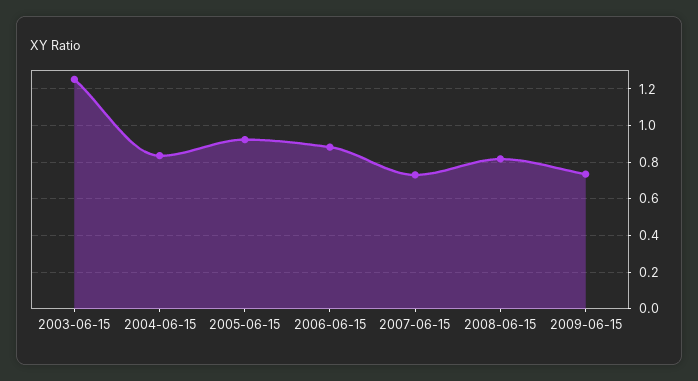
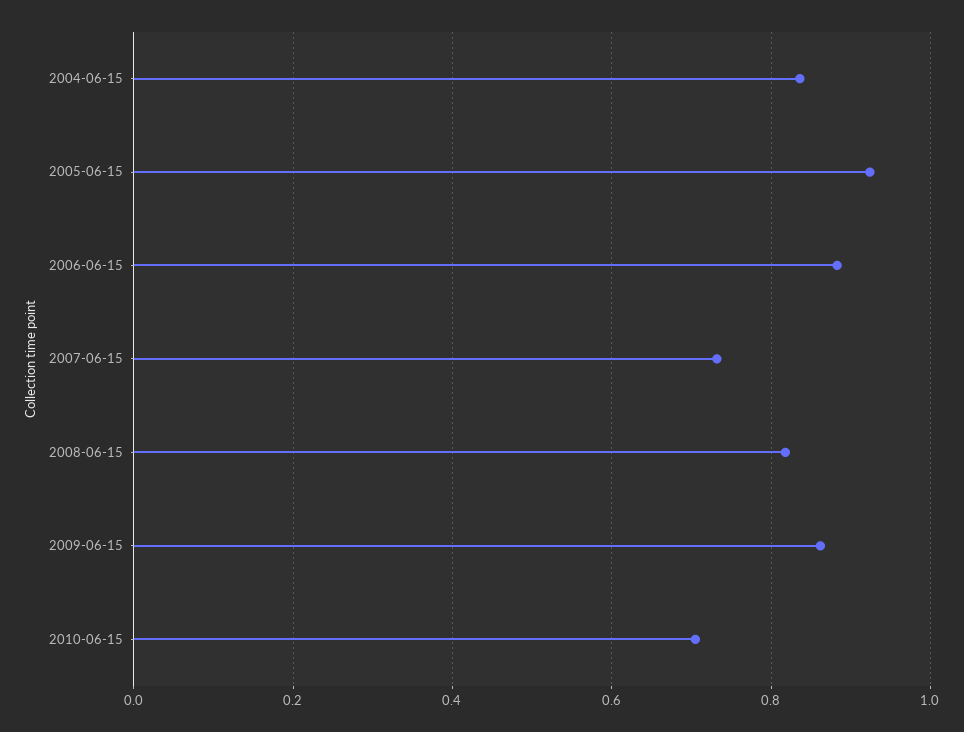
2003-06-15: 1.25 -> none
2009-06-15: 0.75 -> 0.86
2010-06-15: none -> 0.7

